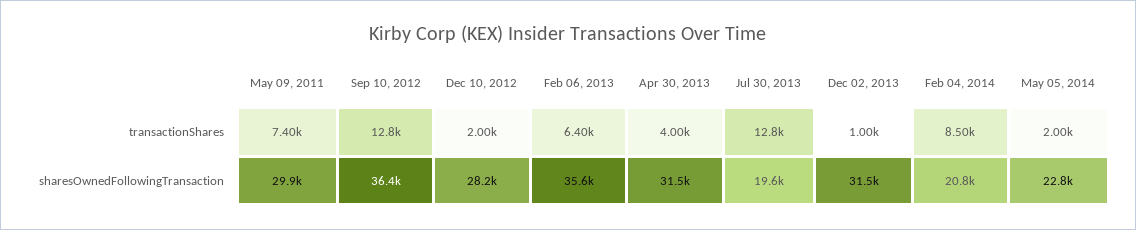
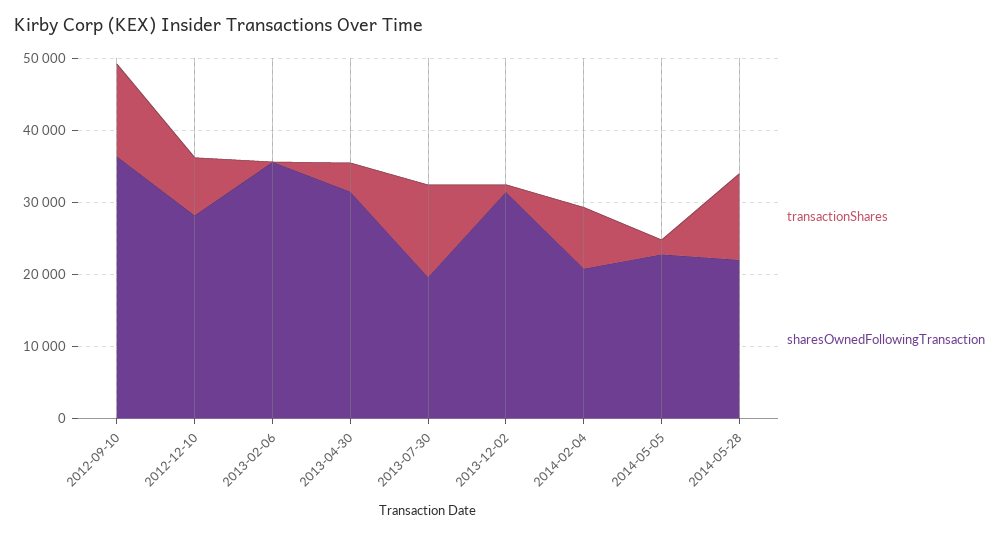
transactionShares, May 09, 2011: 7400 -> none
transactionShares, Dec 10, 2012: 2000 -> 8000
transactionShares, Feb 06, 2013: 6400 -> 0
sharesOwnedFollowingTransaction, May 09, 2011: 29900 -> none
transactionShares, 2014-05-28: none -> 12000
sharesOwnedFollowingTransaction, 2014-05-28: none -> 22000

